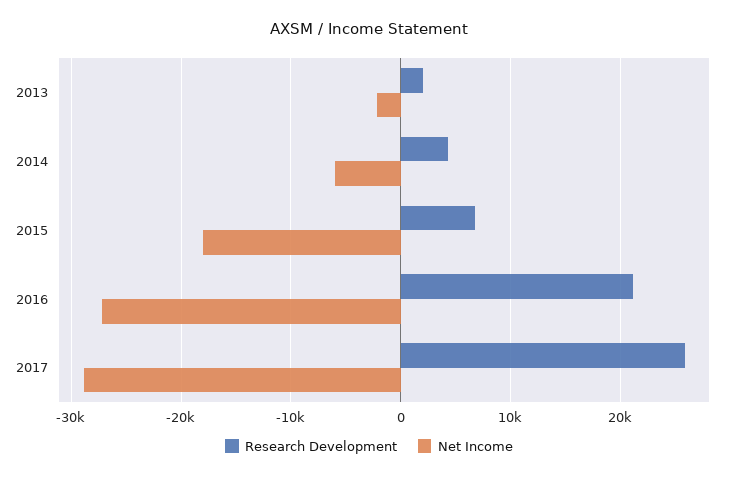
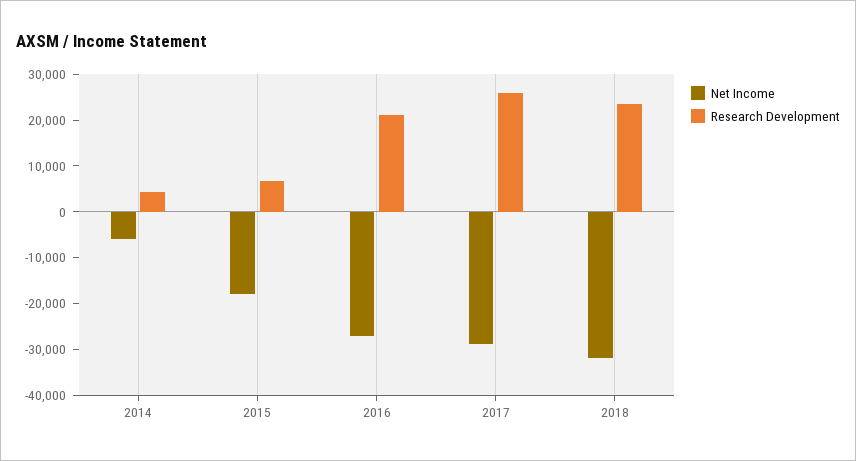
Research Development, 2013: 2000 -> none
Net Income, 2013: -2000 -> none
Net Income, 2018: none -> -32000
Research Development, 2018: none -> 24000

